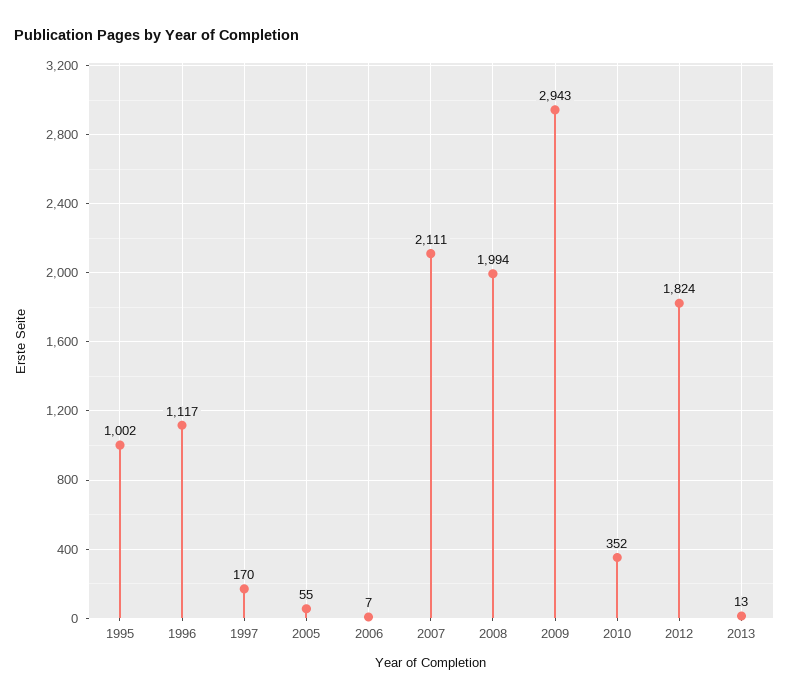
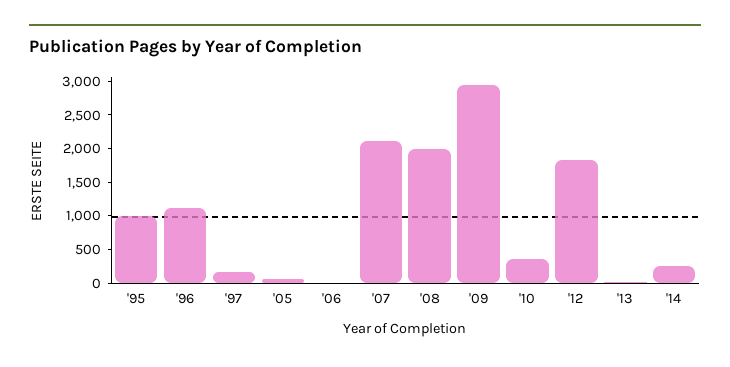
'14: none -> 250

